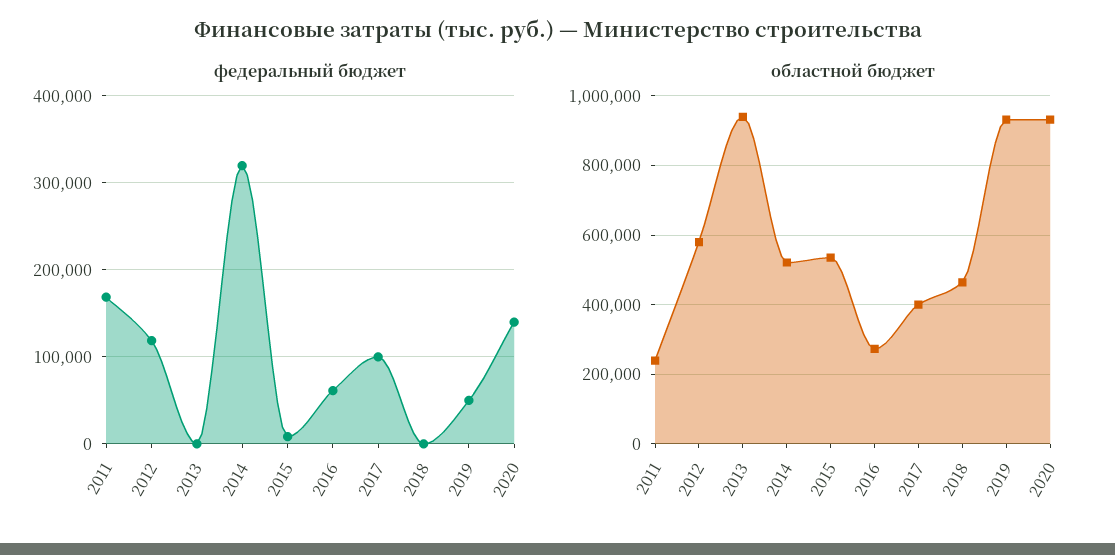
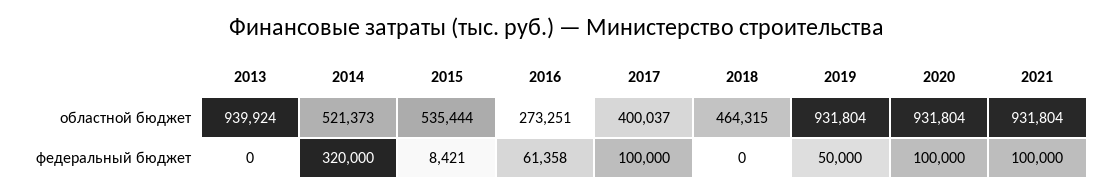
федеральный бюджет, 2011: 170000 -> none
федеральный бюджет, 2012: 120000 -> none
федеральный бюджет, 2020: 140000 -> 100000
областной бюджет, 2011: 240000 -> none
областной бюджет, 2012: 580000 -> none
областной бюджет, 2021: none -> 931804
федеральный бюджет, 2021: none -> 100000

